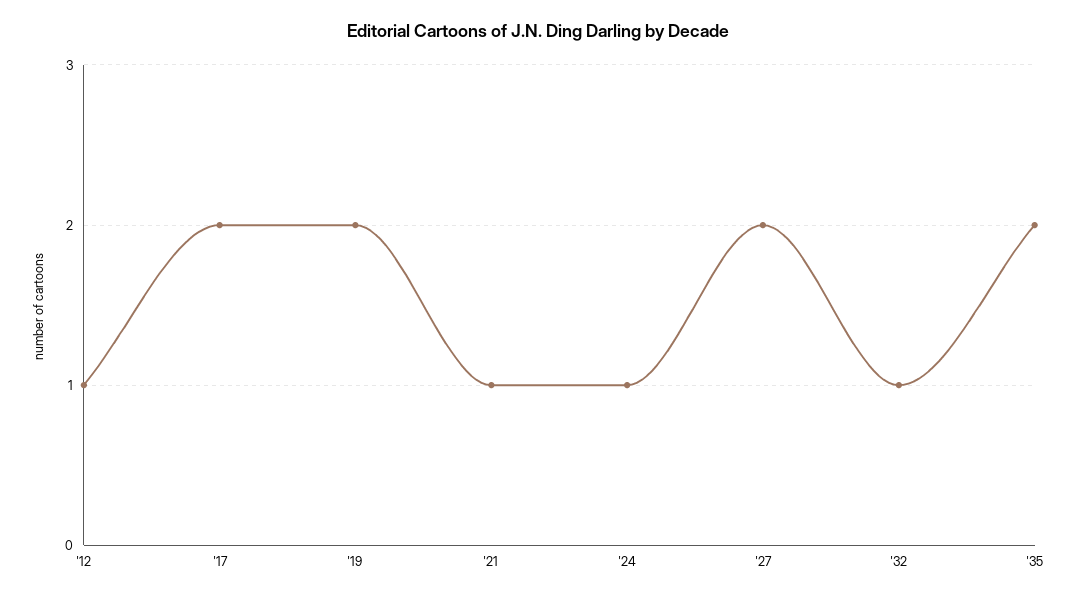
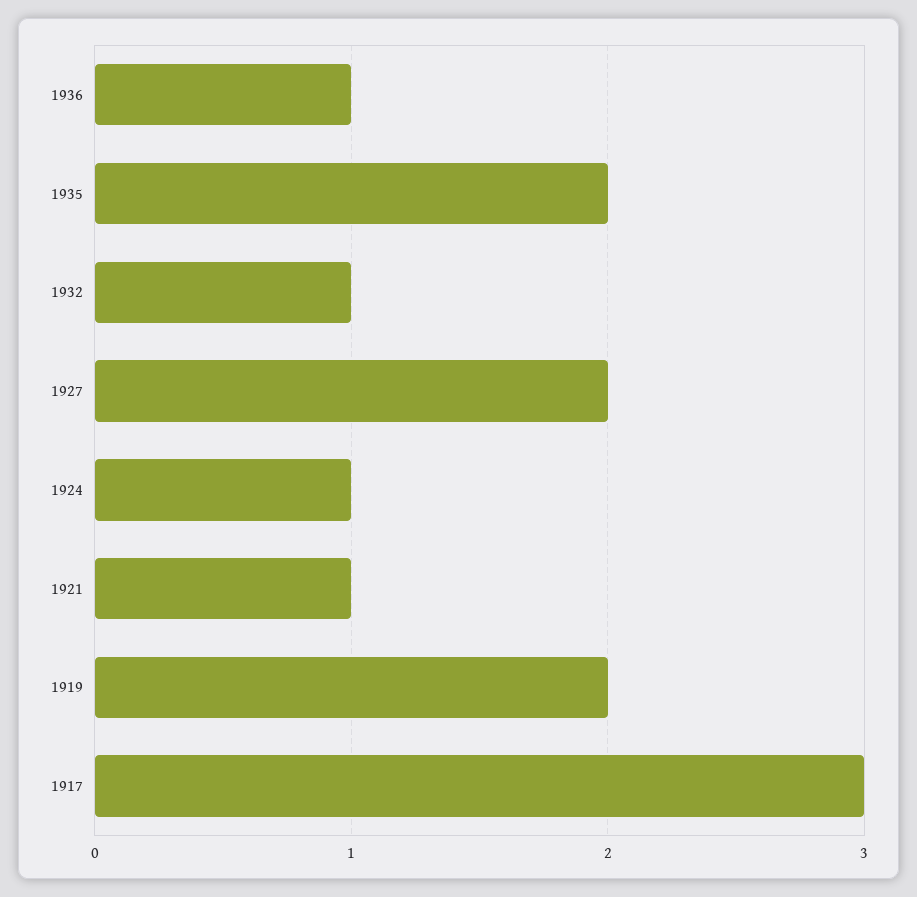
'12: 1 -> none
'17: 2 -> 3
1936: none -> 1

